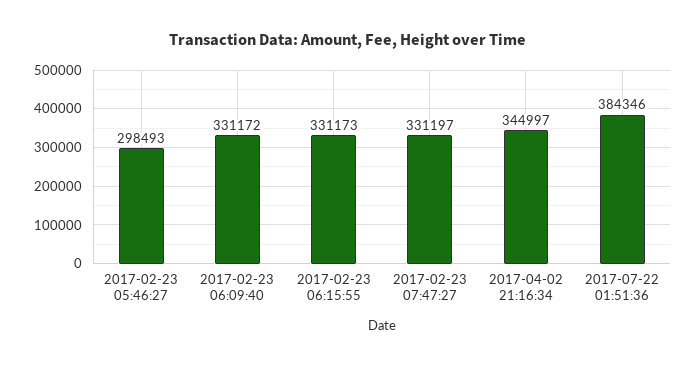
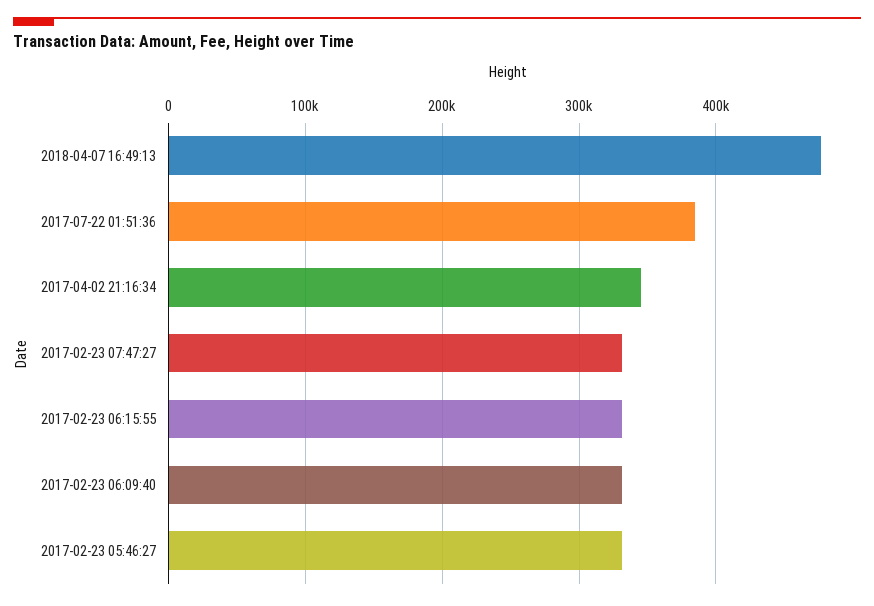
2017-02-23 05:46:27: 298493 -> 330000
2018-04-07 16:49:13: none -> 480000

